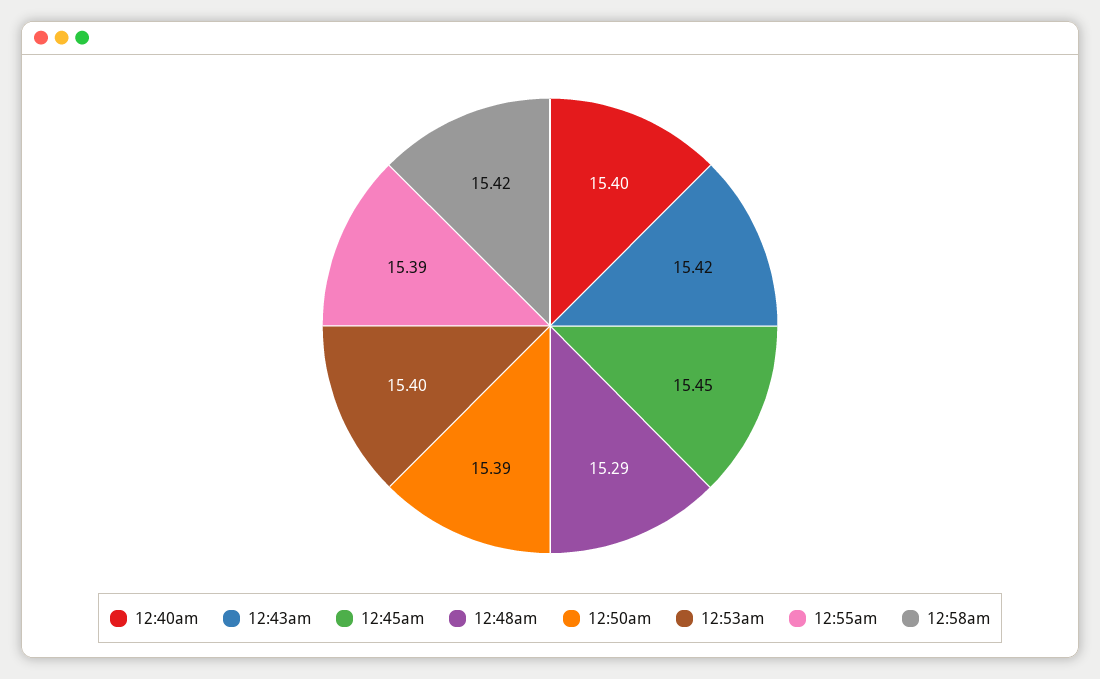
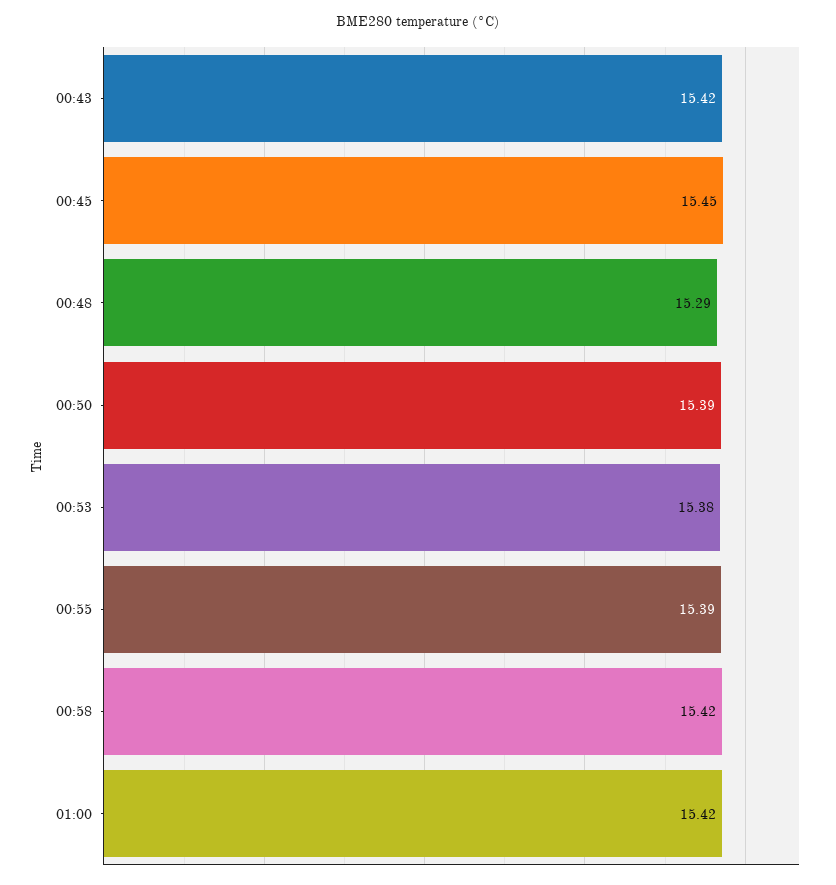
12:40am: 15.4 -> none
12:53am: 15.4 -> 15.38
01:00: none -> 15.42

